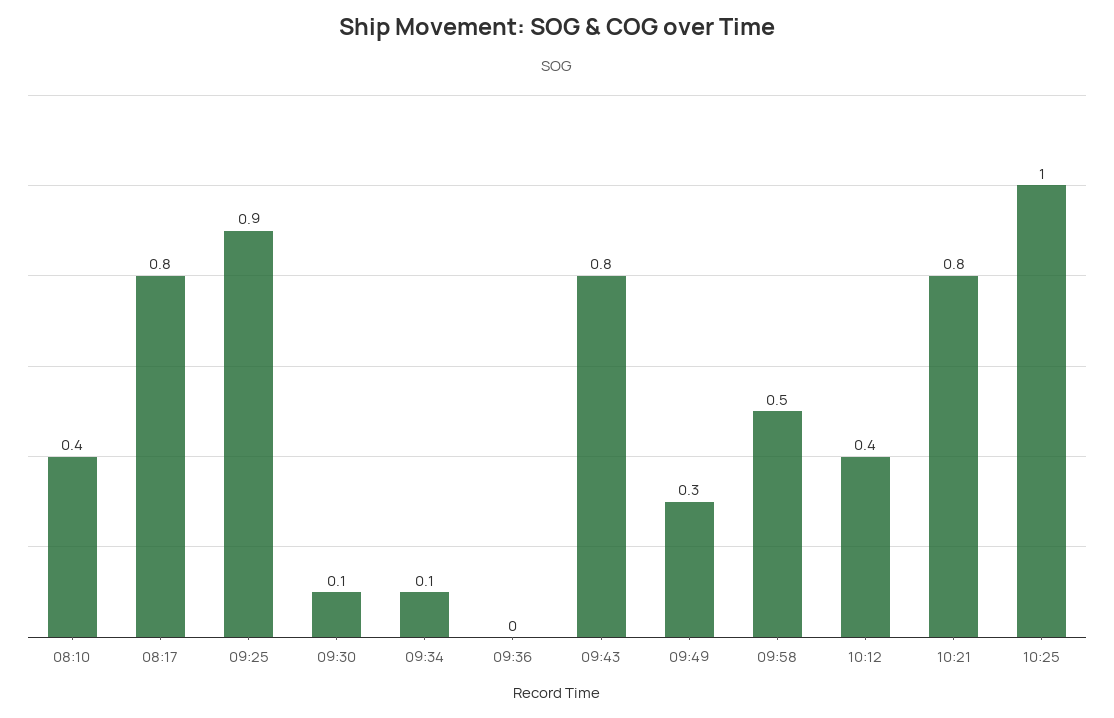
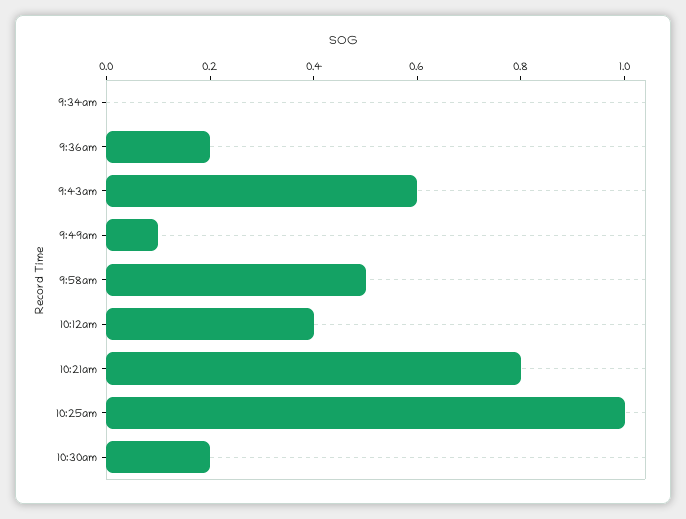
08:10: 0.4 -> none
08:17: 0.8 -> none
09:25: 0.9 -> none
09:30: 0.1 -> none
09:34: 0.1 -> 0
09:36: 0 -> 0.2
09:43: 0.8 -> 0.6
09:49: 0.3 -> 0.1
10:30am: none -> 0.2

